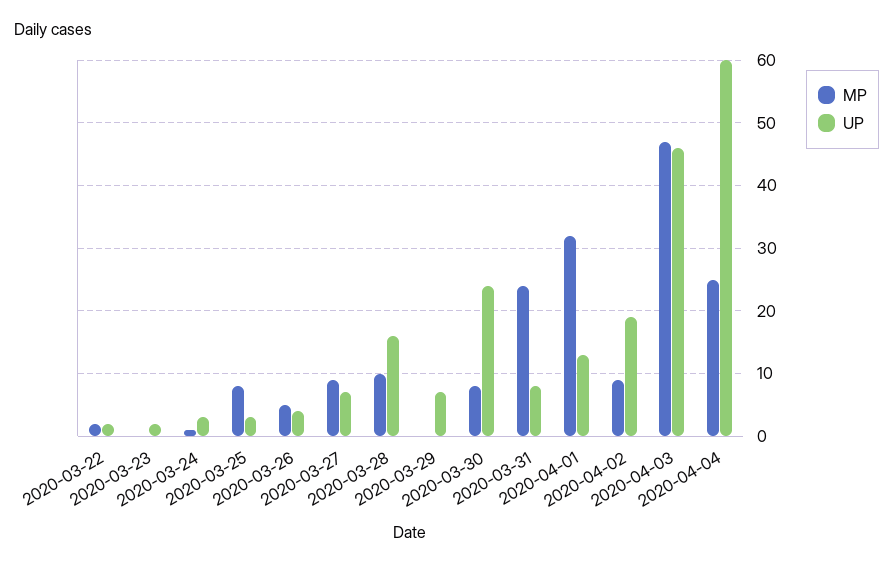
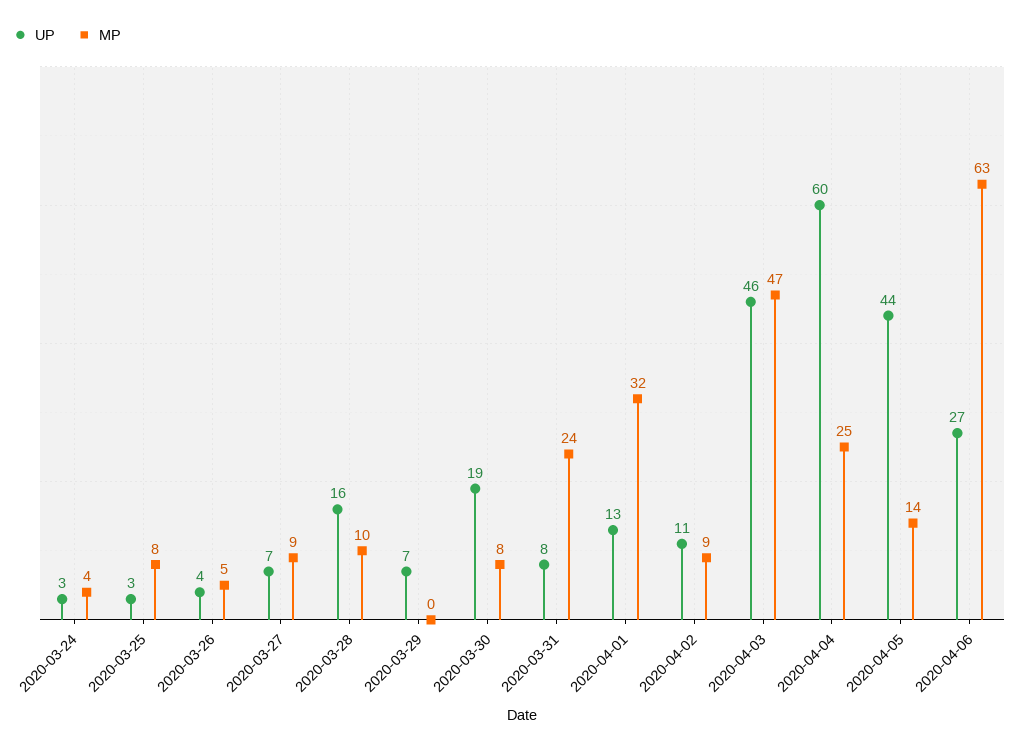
MP, 2020-03-22: 2 -> none
UP, 2020-03-22: 2 -> none
MP, 2020-03-23: 0 -> none
UP, 2020-03-23: 2 -> none
MP, 2020-03-24: 1 -> 4
UP, 2020-03-30: 24 -> 19
UP, 2020-04-02: 19 -> 11
UP, 2020-04-05: none -> 44
MP, 2020-04-05: none -> 14
UP, 2020-04-06: none -> 27
MP, 2020-04-06: none -> 63

